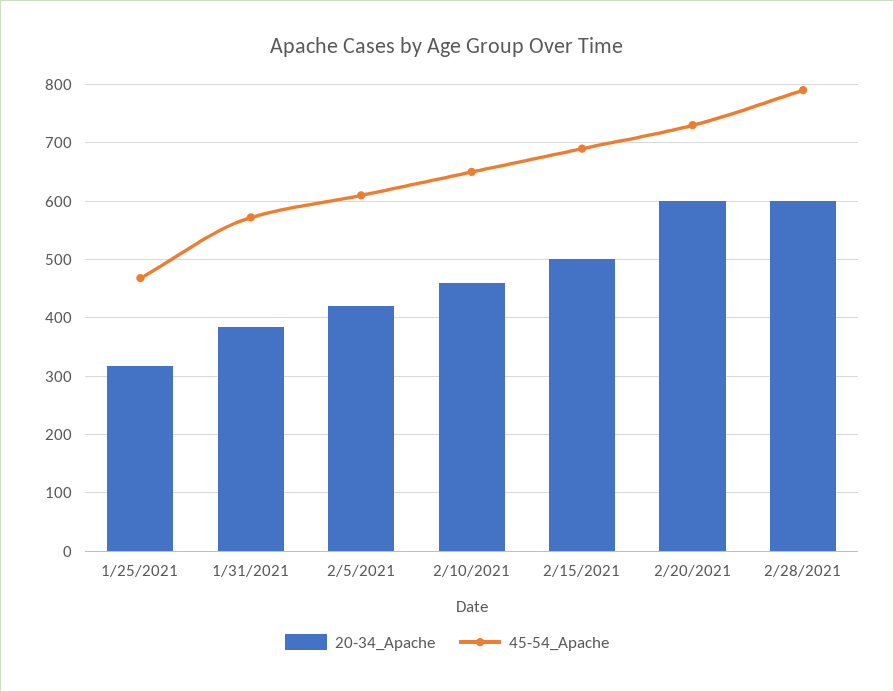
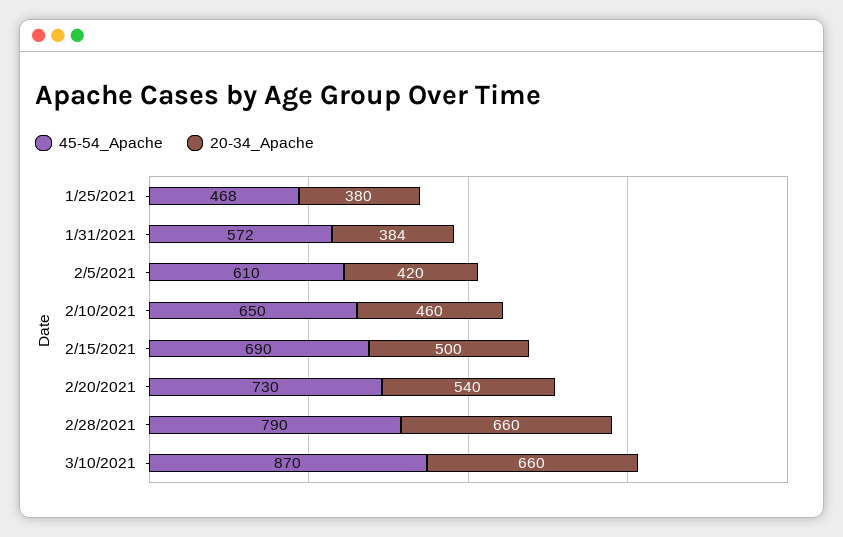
20-34_Apache, 1/25/2021: 320 -> 380
20-34_Apache, 2/20/2021: 600 -> 540
20-34_Apache, 2/28/2021: 600 -> 660
45-54_Apache, 3/10/2021: none -> 870
20-34_Apache, 3/10/2021: none -> 660

